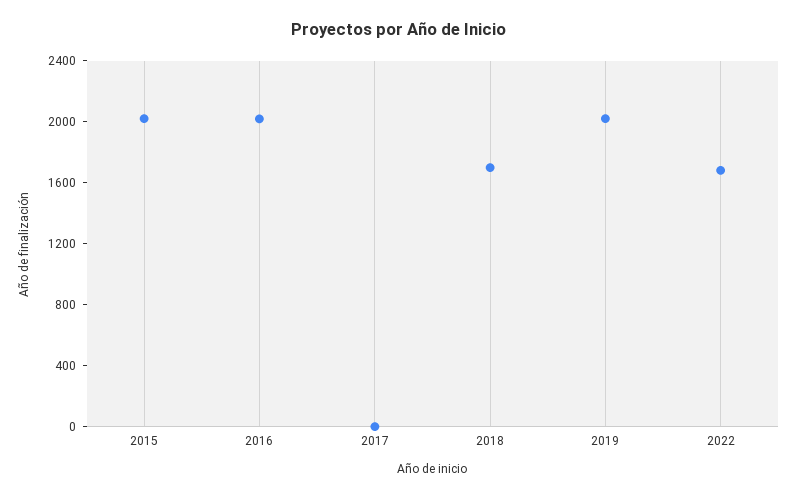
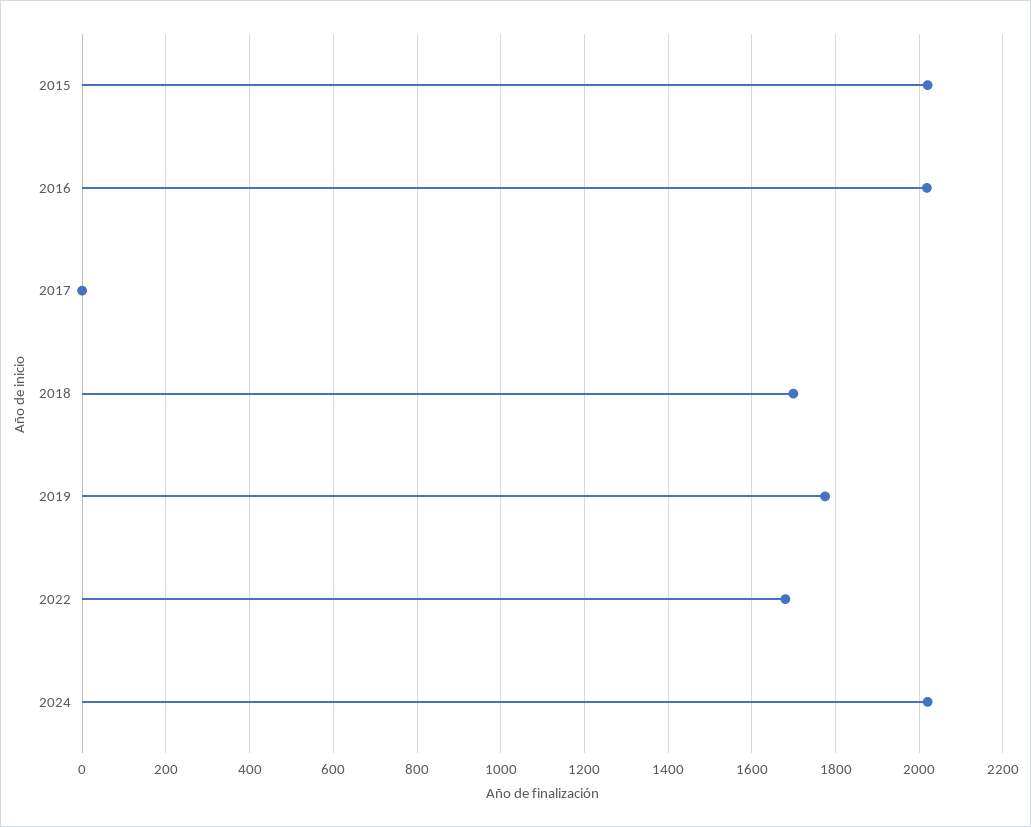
2019: 2000 -> 1780
2024: none -> 2020

